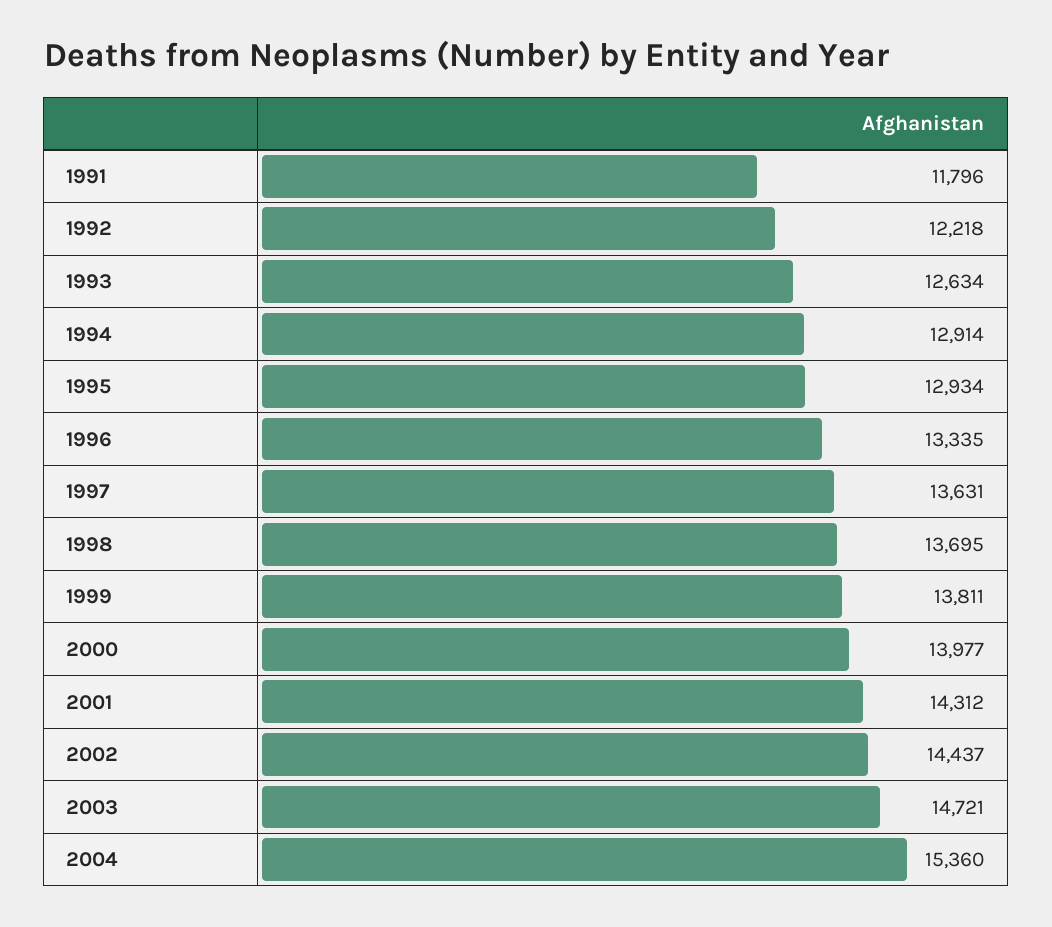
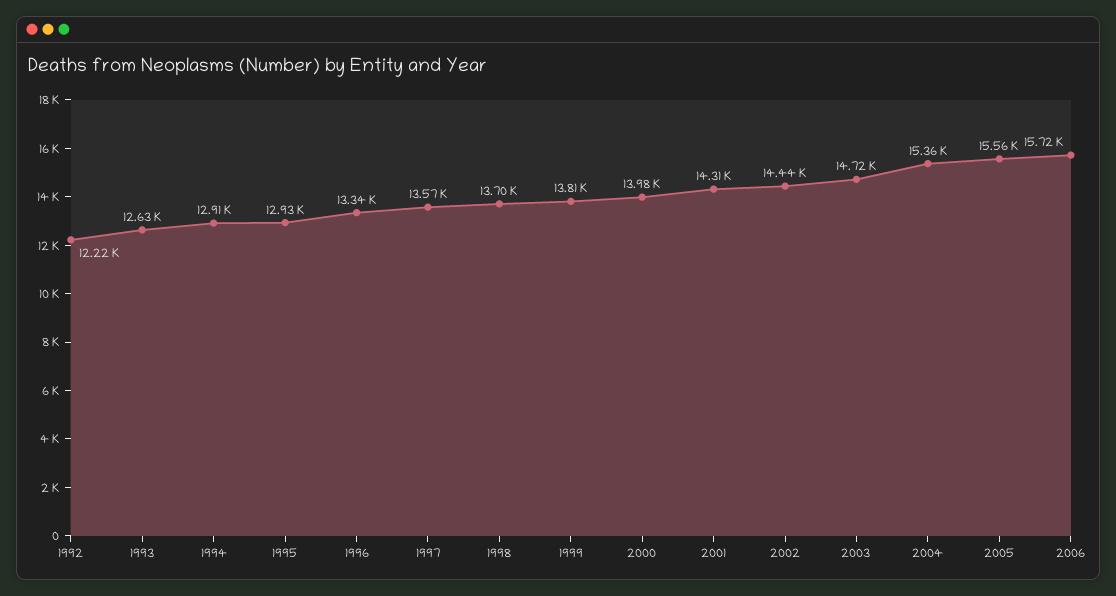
1991: 11796 -> none
1997: 13631 -> 13570
2005: none -> 15560
2006: none -> 15720

